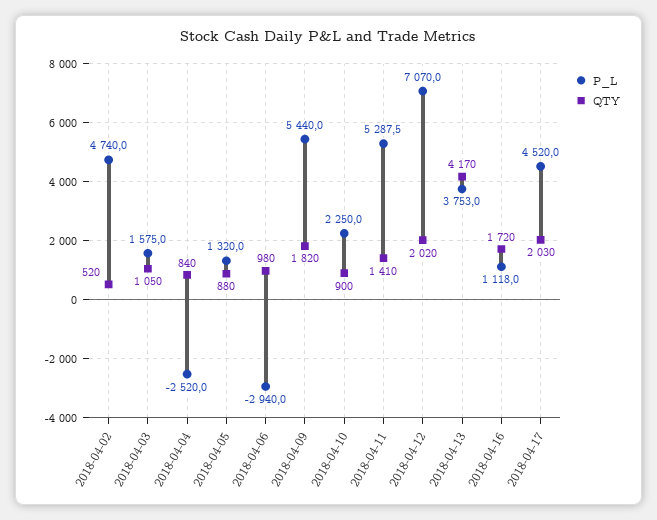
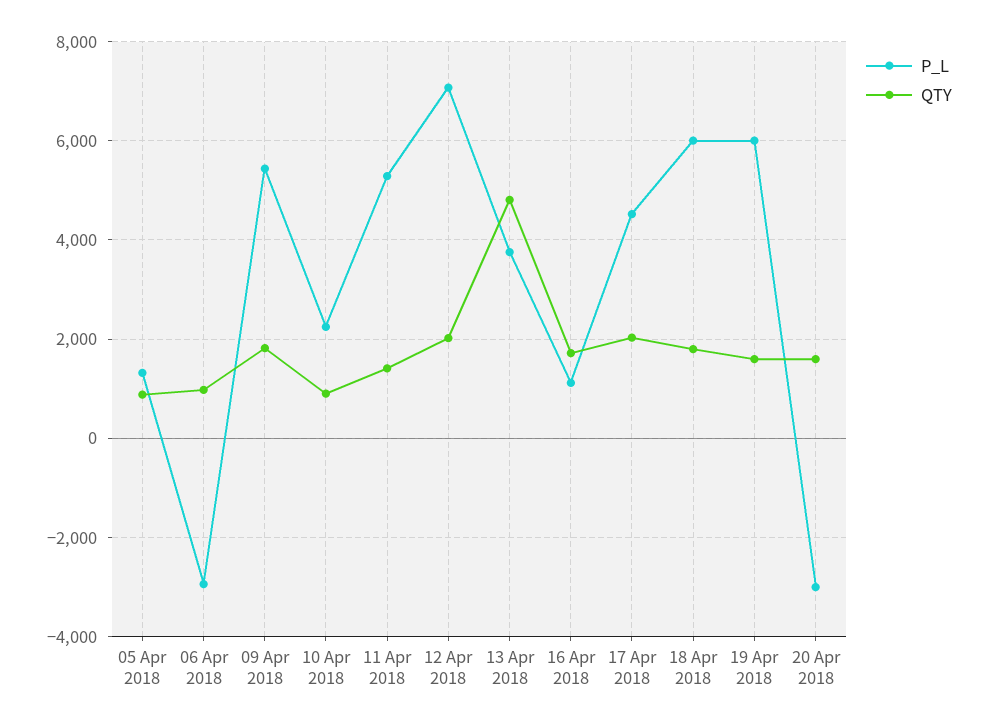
P_L, 2018-04-02: 4740 -> none
QTY, 2018-04-02: 520 -> none
P_L, 2018-04-03: 1575 -> none
QTY, 2018-04-03: 1050 -> none
P_L, 2018-04-04: -2520 -> none
QTY, 2018-04-04: 840 -> none
QTY, 2018-04-13: 4170 -> 4800
P_L, 18 Apr 2018: none -> 6000
QTY, 18 Apr 2018: none -> 1800
P_L, 19 Apr 2018: none -> 6000
QTY, 19 Apr 2018: none -> 1600
P_L, 20 Apr 2018: none -> -3000
QTY, 20 Apr 2018: none -> 1600

